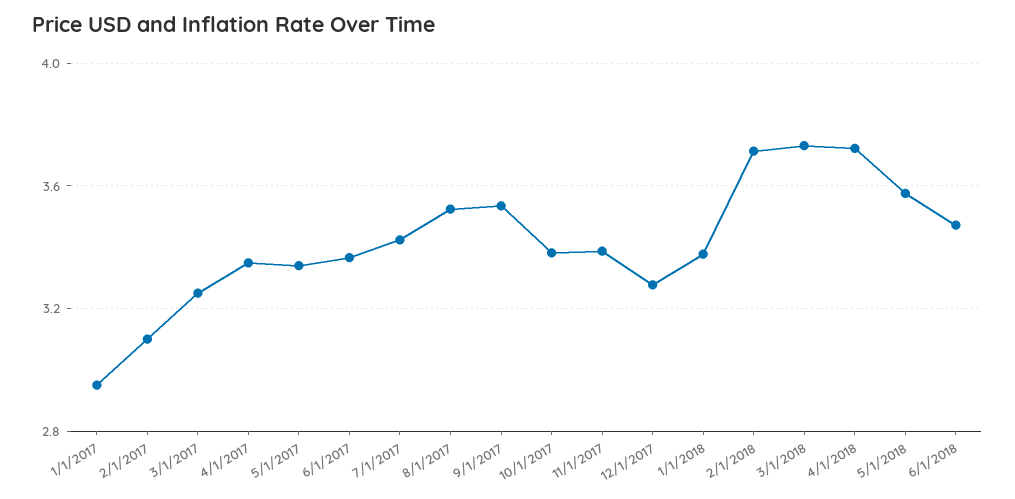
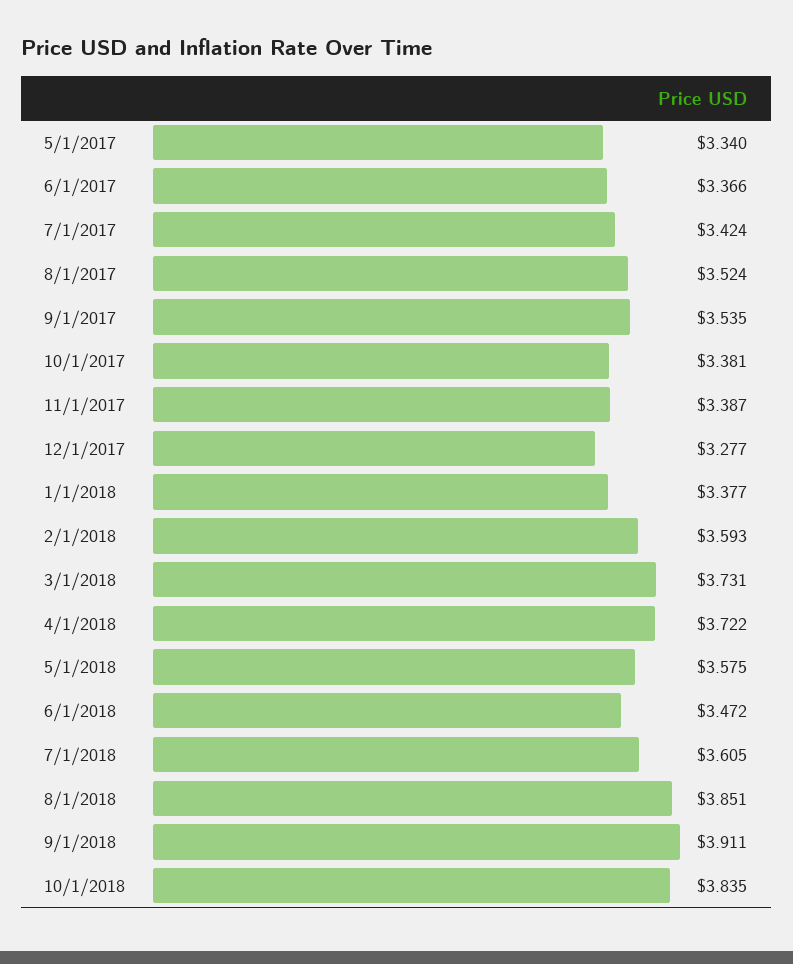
1/1/2017: 2.95 -> none
2/1/2017: 3.1 -> none
3/1/2017: 3.25 -> none
4/1/2017: 3.35 -> none
2/1/2018: 3.7 -> 3.593
7/1/2018: none -> 3.605
8/1/2018: none -> 3.851
9/1/2018: none -> 3.911
10/1/2018: none -> 3.835

